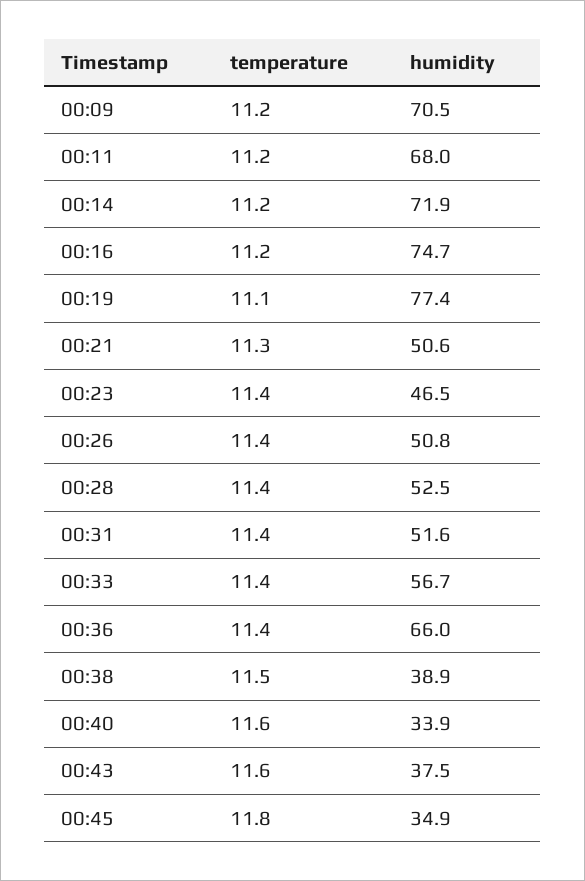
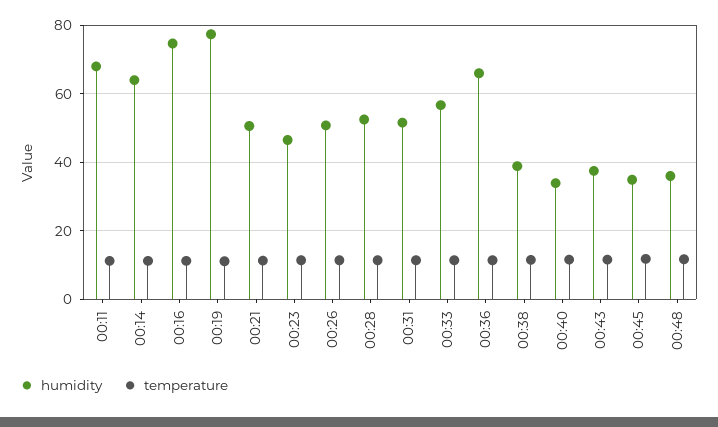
temperature, 00:09: 11.2 -> none
humidity, 00:09: 70.5 -> none
humidity, 00:14: 71.9 -> 64
humidity, 00:48: none -> 36
temperature, 00:48: none -> 12

